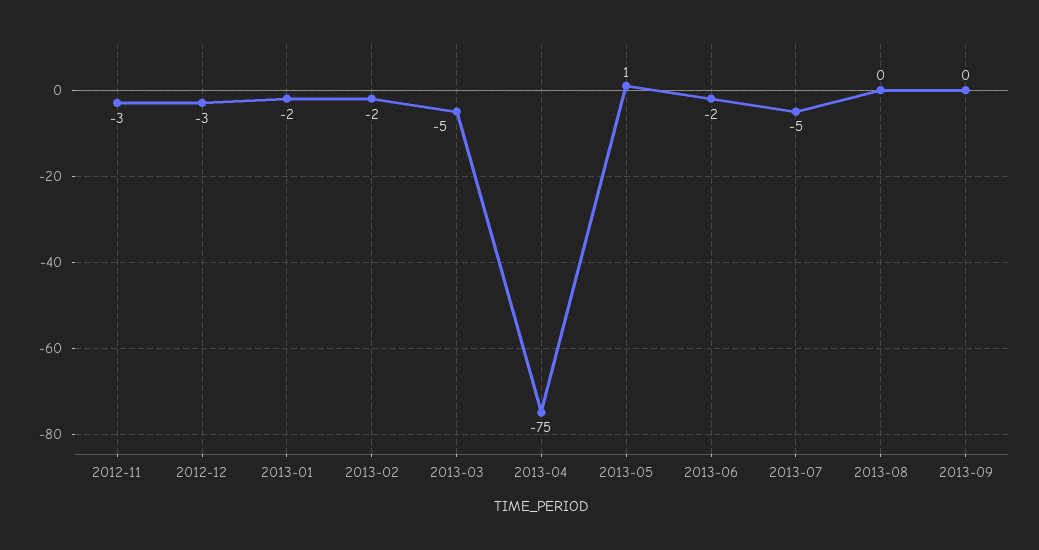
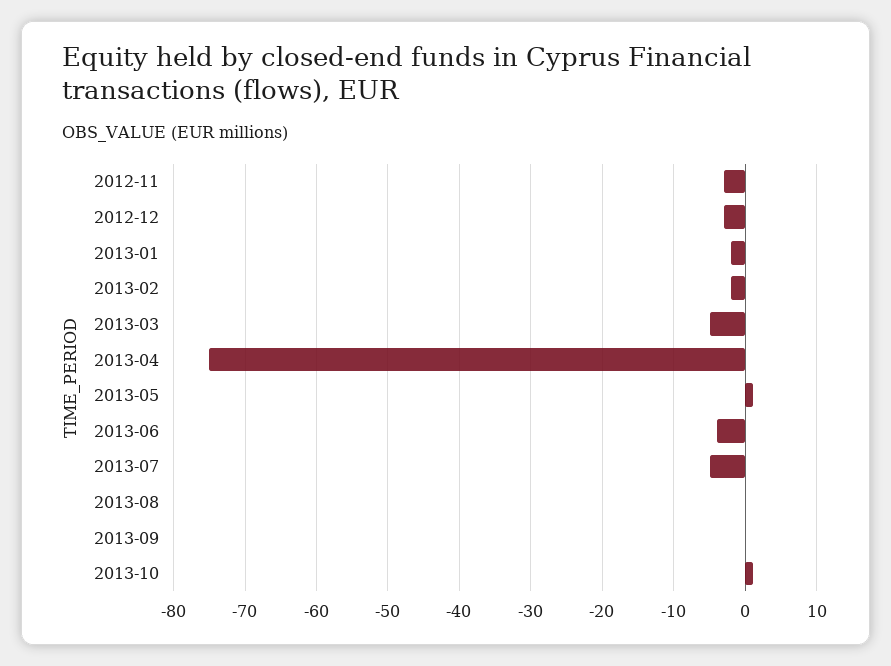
2013-06: -2 -> -4
2013-10: none -> 1

